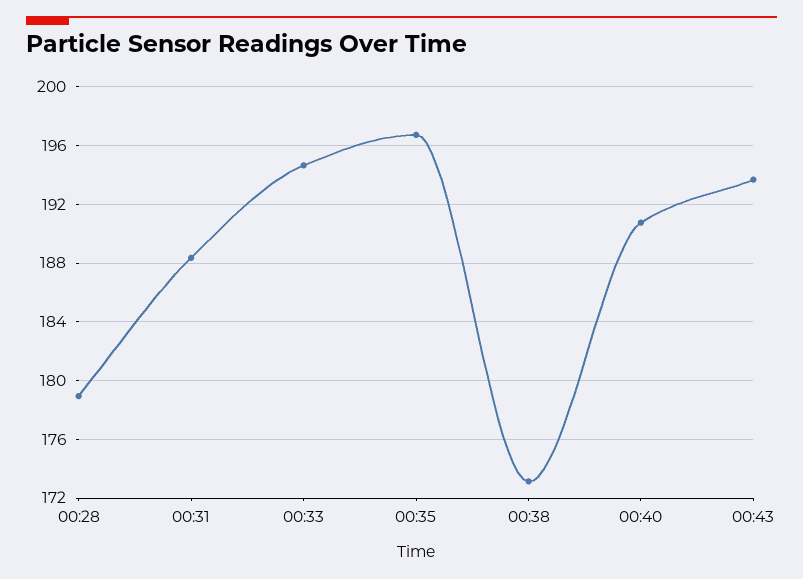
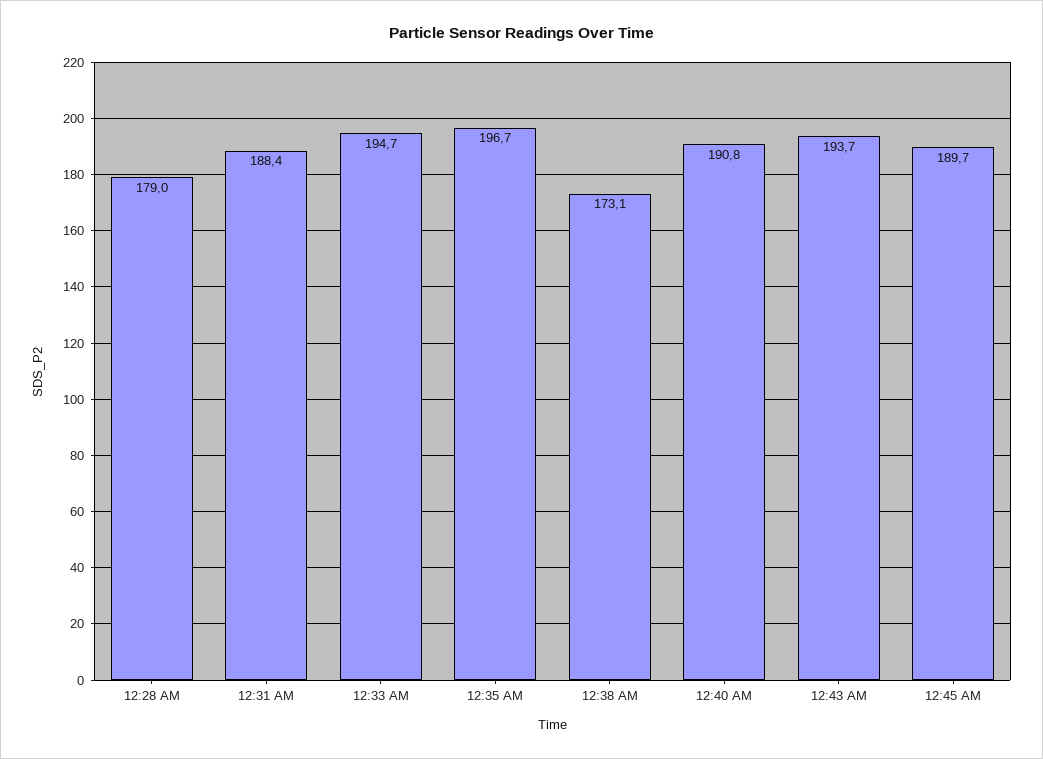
12:45 AM: none -> 189.7

